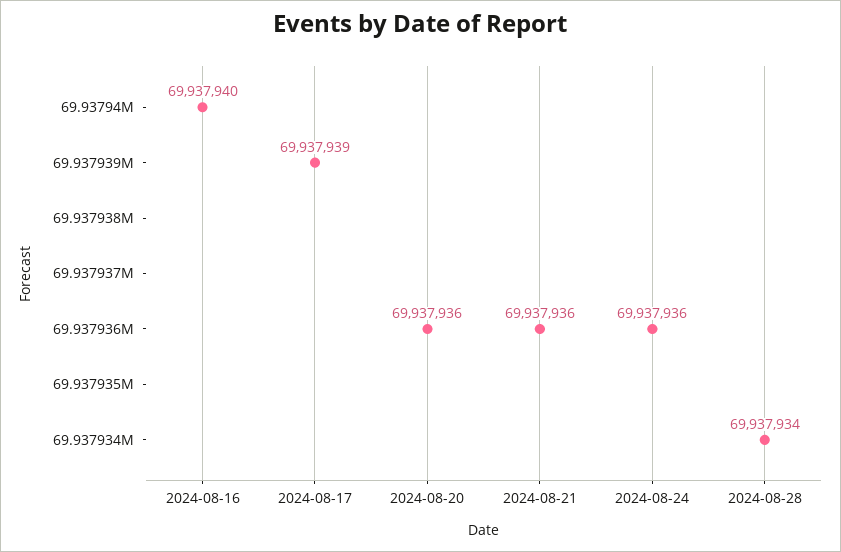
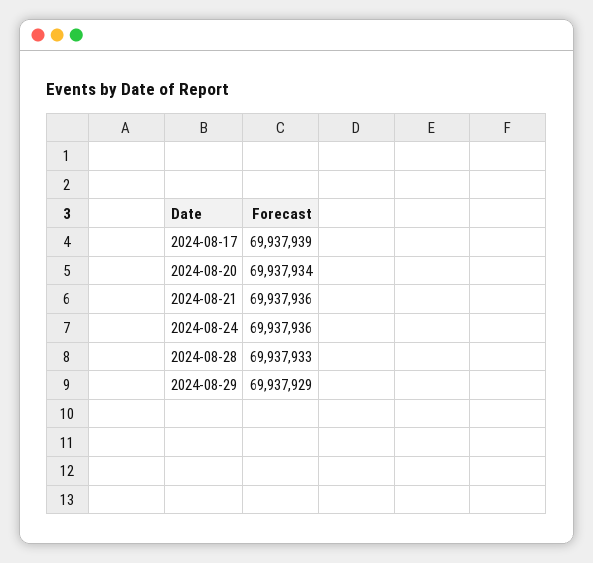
2024-08-16: 69937940 -> none
2024-08-20: 69937936 -> 69937934
2024-08-28: 69937934 -> 69937933
2024-08-29: none -> 69937929

